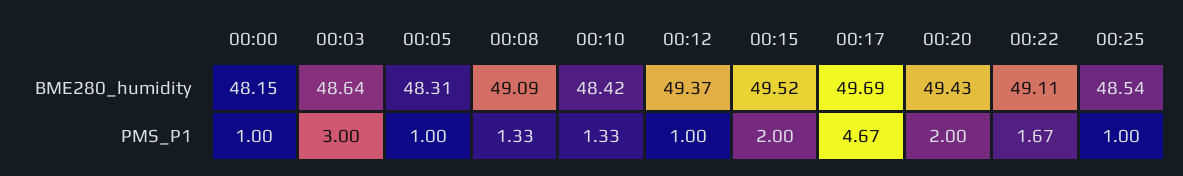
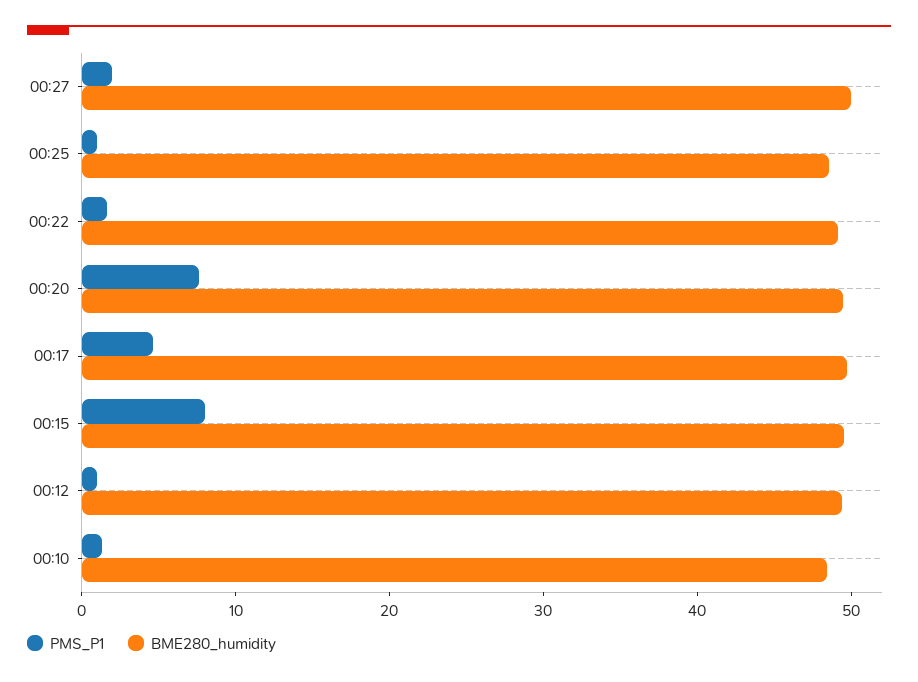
BME280_humidity, 00:00: 48.15 -> none
BME280_humidity, 00:03: 48.64 -> none
BME280_humidity, 00:05: 48.31 -> none
BME280_humidity, 00:08: 49.09 -> none
PMS_P1, 00:00: 1 -> none
PMS_P1, 00:03: 3 -> none
PMS_P1, 00:05: 1 -> none
PMS_P1, 00:08: 1.33 -> none
PMS_P1, 00:15: 2 -> 8
PMS_P1, 00:20: 2 -> 8
PMS_P1, 00:27: none -> 2
BME280_humidity, 00:27: none -> 50

